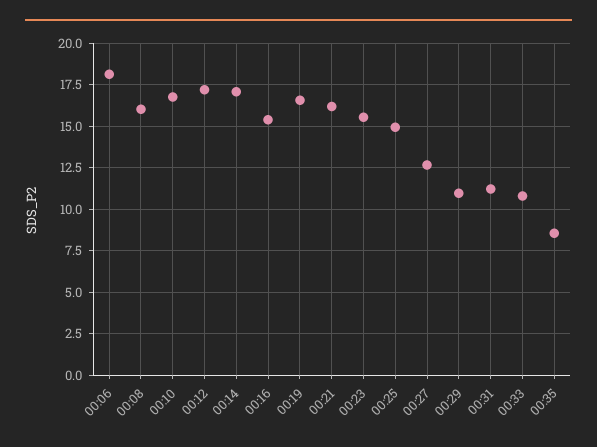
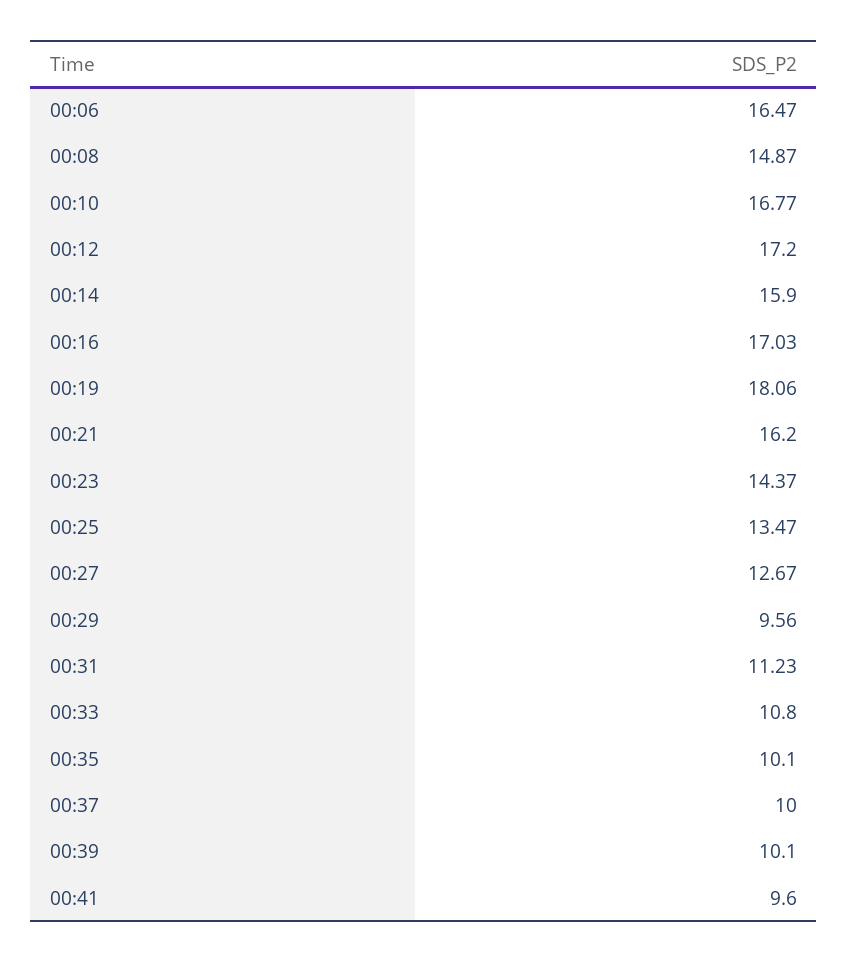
00:06: 18 -> 16.47
00:08: 16 -> 14.87
00:14: 17 -> 15.9
00:16: 15.5 -> 17.03
00:19: 16.5 -> 18.06
00:23: 15.5 -> 14.37
00:25: 15 -> 13.47
00:29: 11 -> 9.56
00:35: 8.5 -> 10.1
00:37: none -> 10
00:39: none -> 10.1
00:41: none -> 9.6

